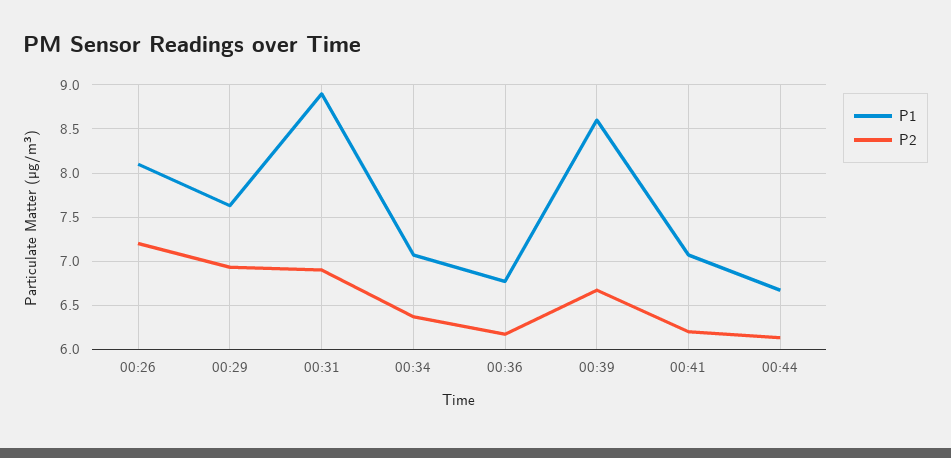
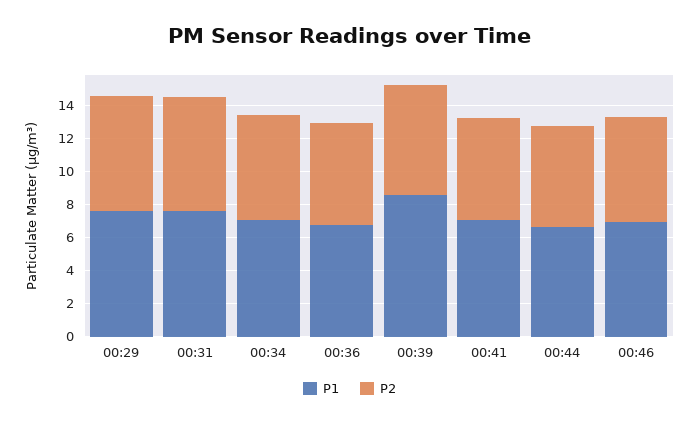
P1, 00:26: 8.1 -> none
P2, 00:26: 7.2 -> none
P1, 00:31: 8.9 -> 7.5
P1, 00:46: none -> 7
P2, 00:46: none -> 6.5

